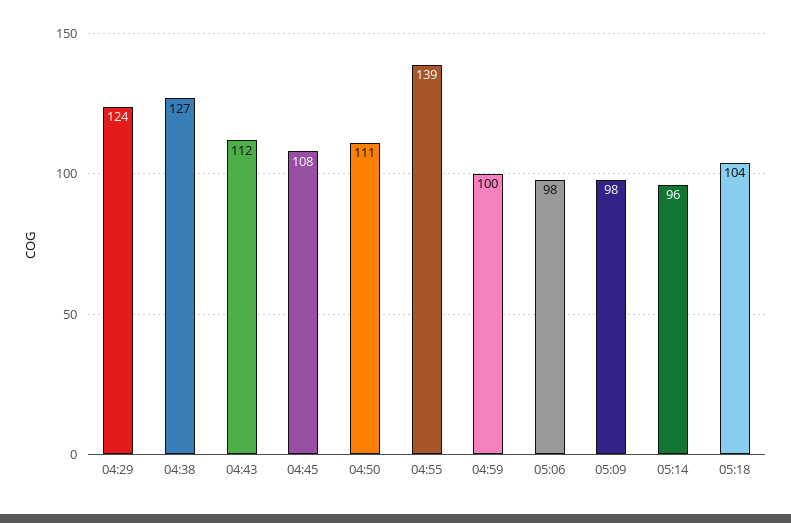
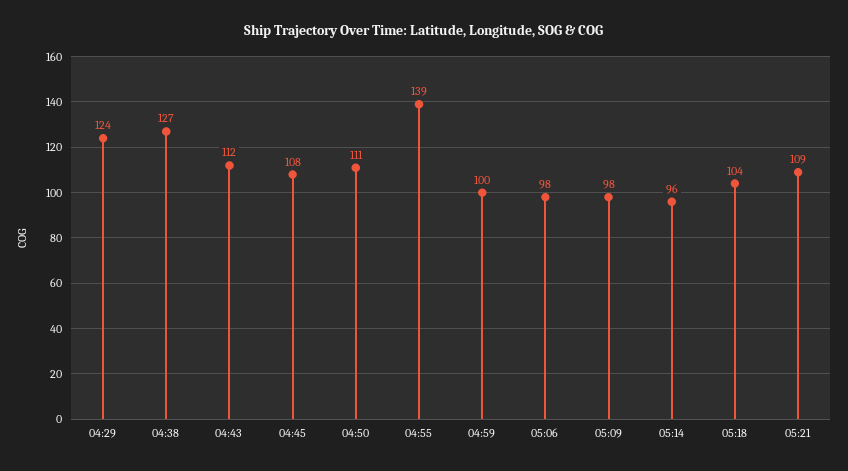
05:21: none -> 109

